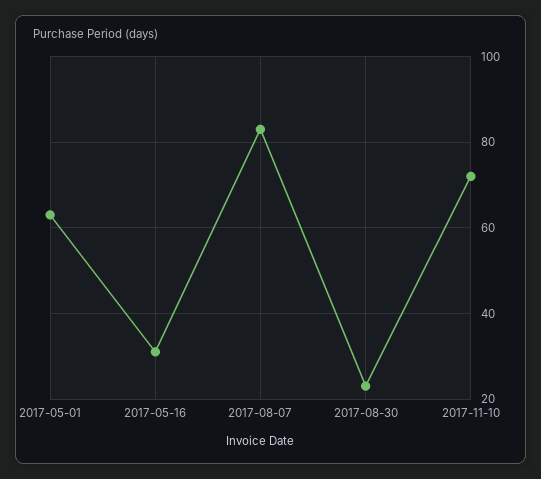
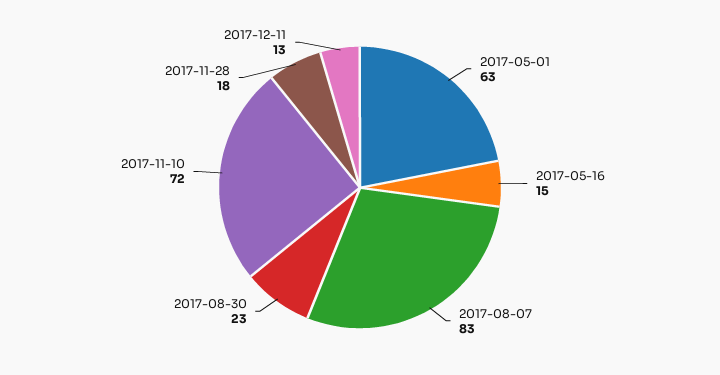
2017-05-16: 30 -> 15
2017-11-28: none -> 18
2017-12-11: none -> 13

